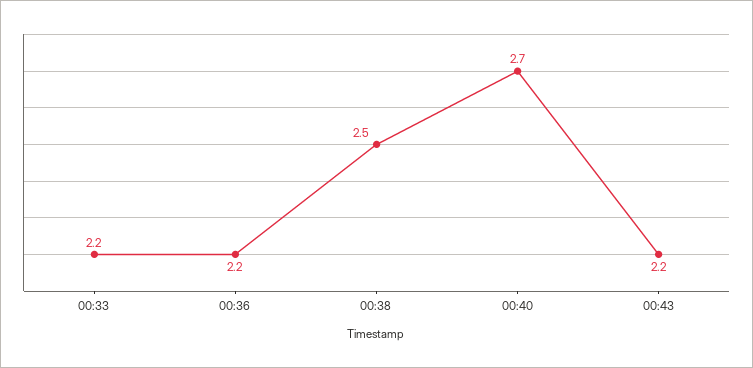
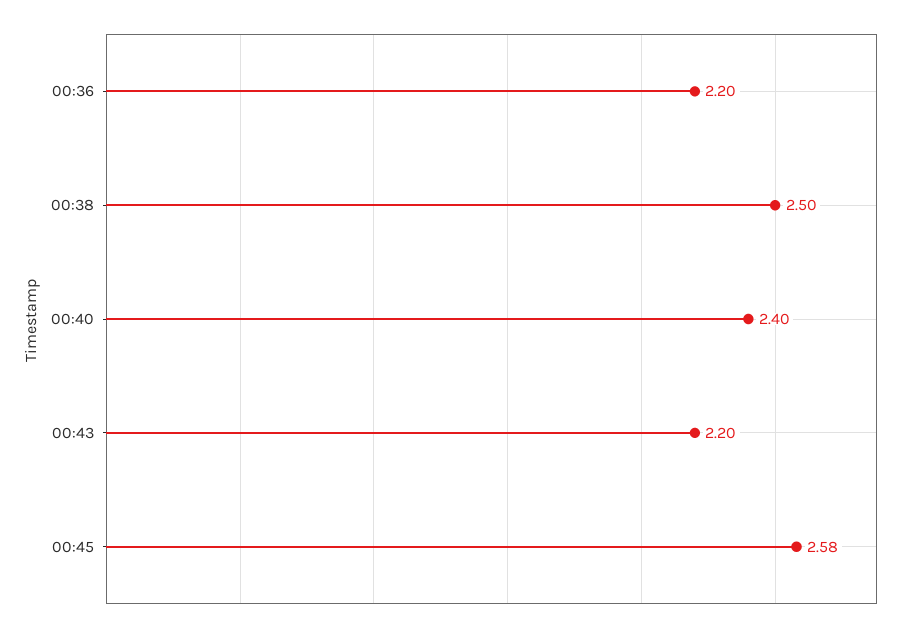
00:33: 2.2 -> none
00:40: 2.7 -> 2.4
00:45: none -> 2.58

